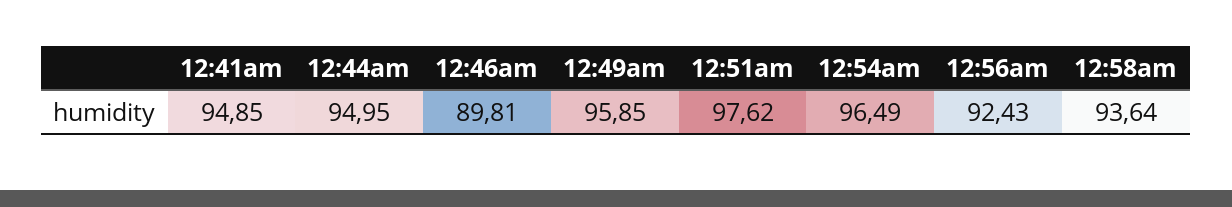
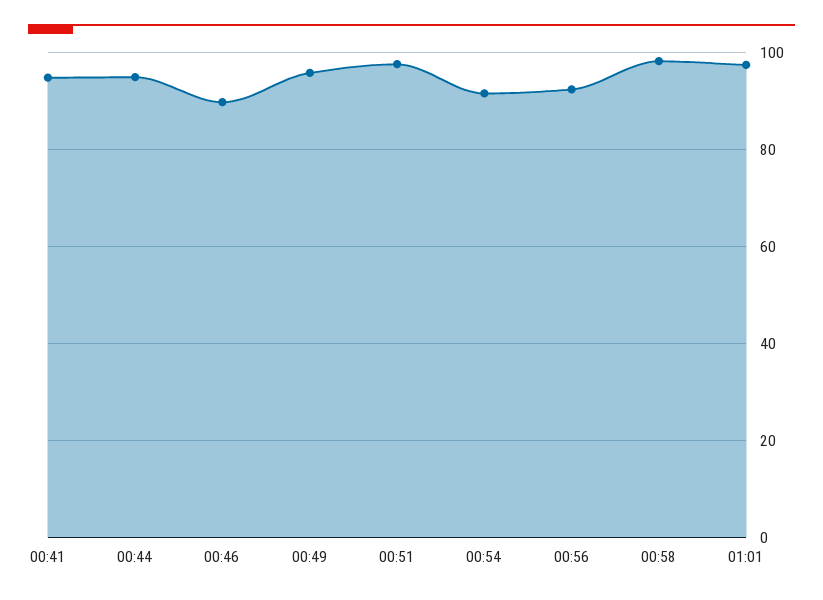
12:54am: 96.49 -> 92
12:58am: 93.64 -> 98
01:01: none -> 98

